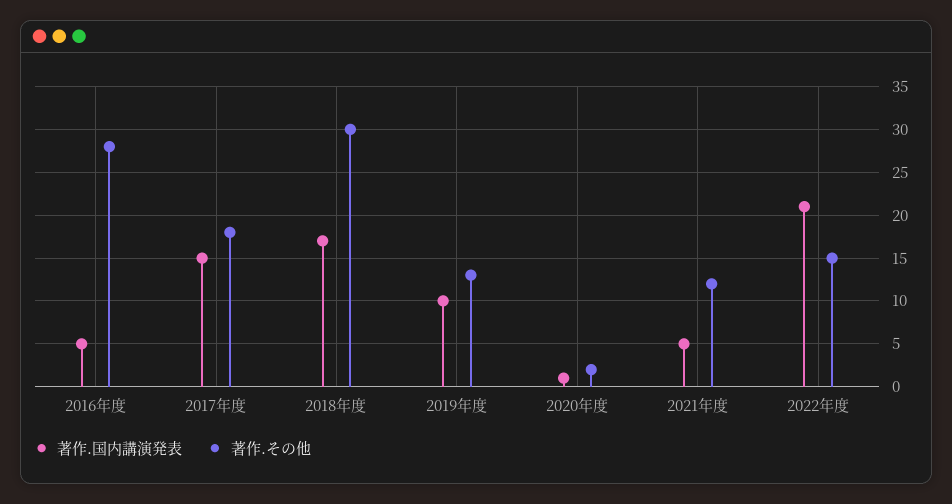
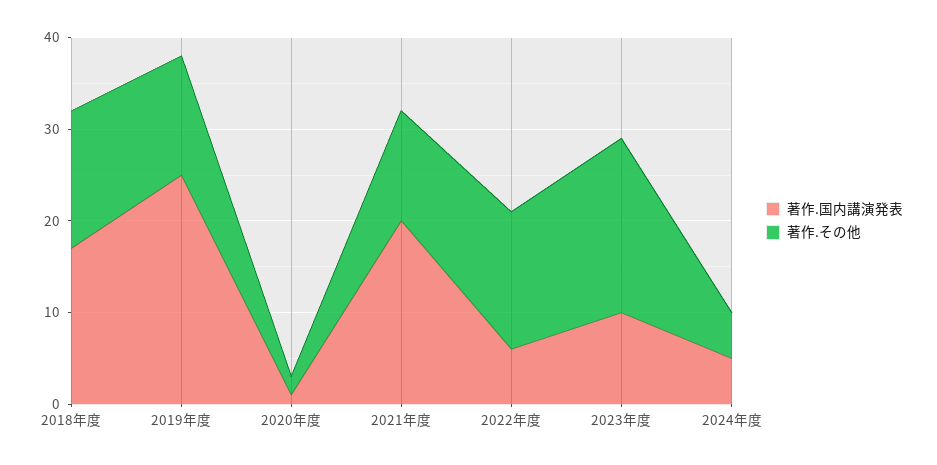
著作.国内講演発表, 2016年度: 5 -> none
著作.その他, 2016年度: 28 -> none
著作.国内講演発表, 2017年度: 15 -> none
著作.その他, 2017年度: 18 -> none
著作.その他, 2018年度: 30 -> 15
著作.国内講演発表, 2019年度: 10 -> 25
著作.国内講演発表, 2021年度: 5 -> 20
著作.国内講演発表, 2022年度: 21 -> 6
著作.国内講演発表, 2023年度: none -> 10
著作.その他, 2023年度: none -> 19
著作.国内講演発表, 2024年度: none -> 5
著作.その他, 2024年度: none -> 5

